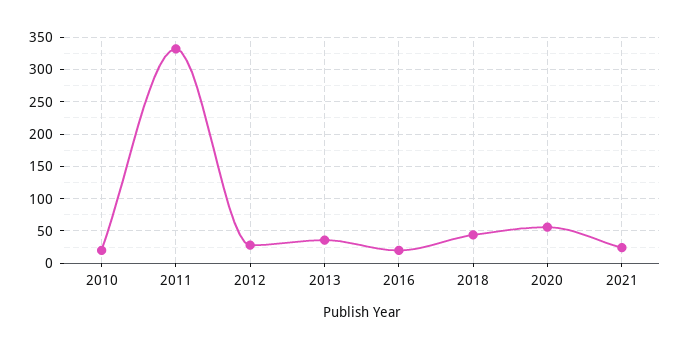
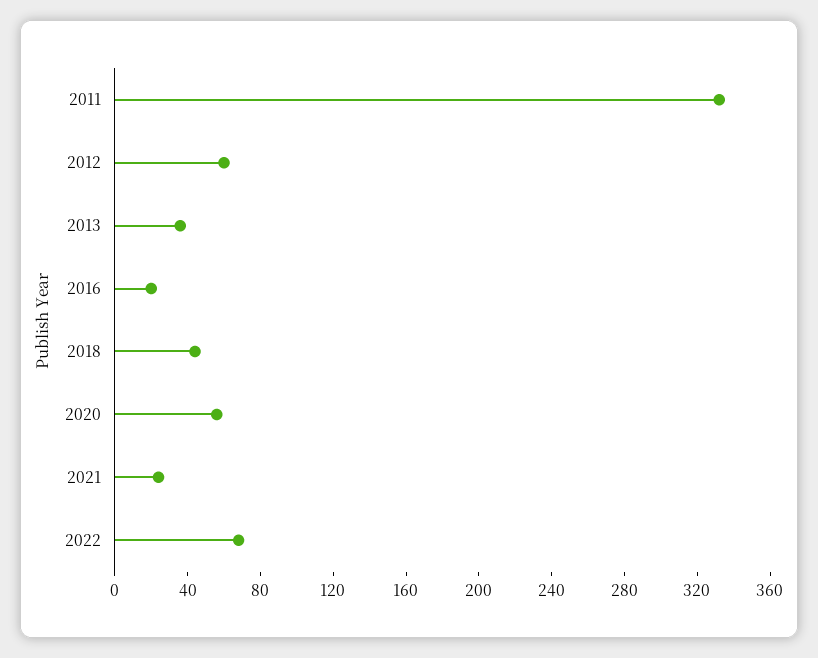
2010: 20 -> none
2012: 30 -> 60
2022: none -> 70

